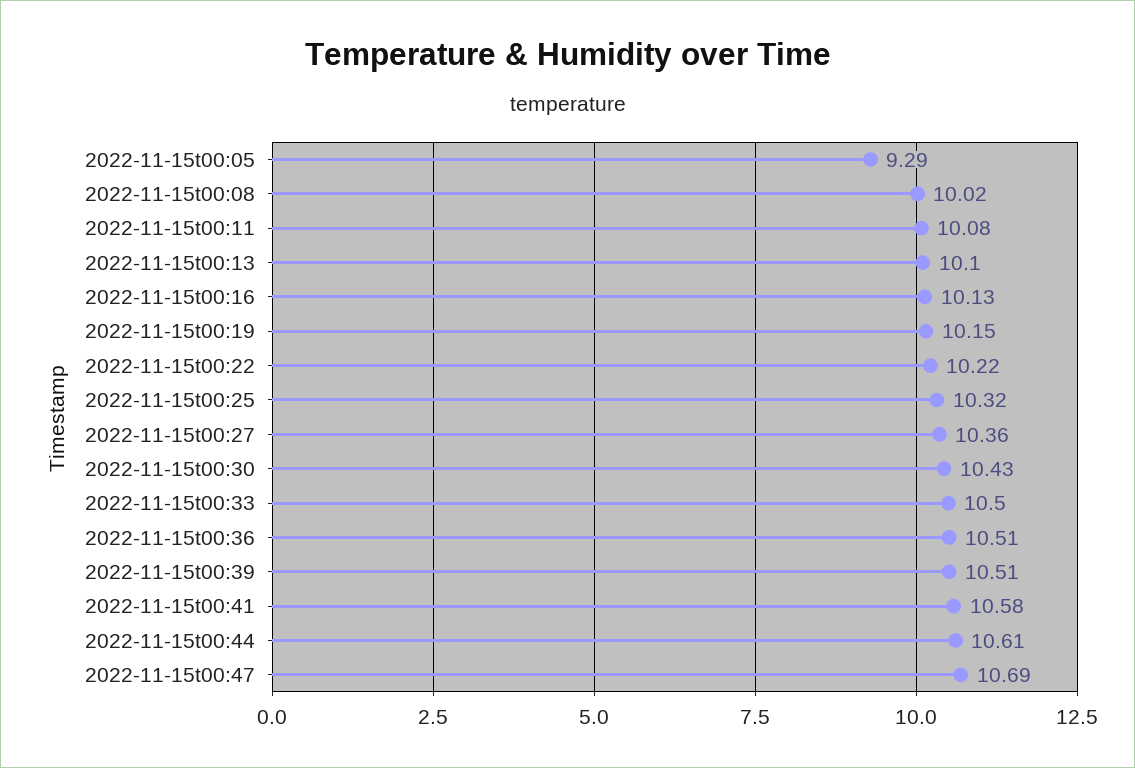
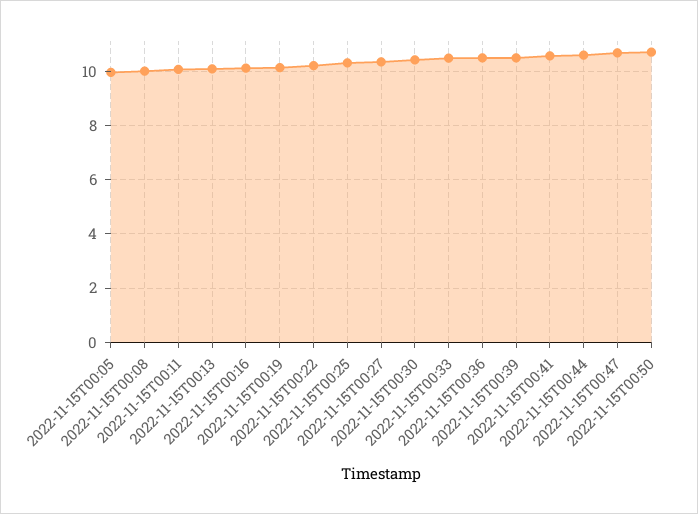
2022-11-15t00:05: 9.29 -> 10
2022-11-15T00:50: none -> 10.75

